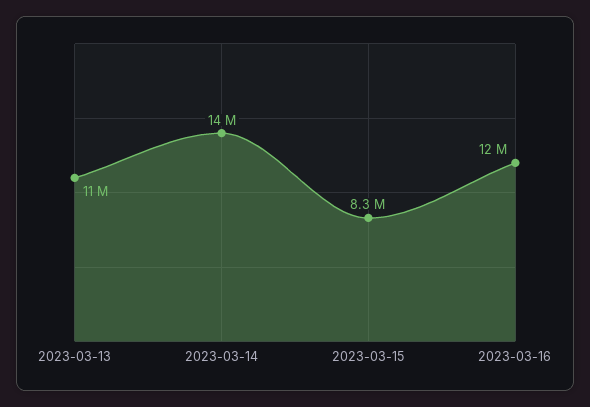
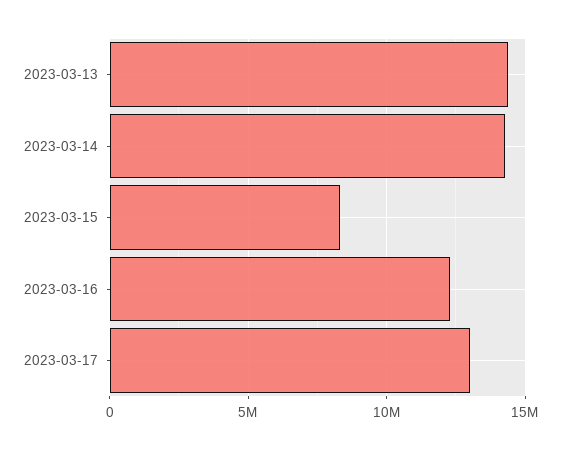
2023-03-13: 11000000 -> 14500000
2023-03-17: none -> 13000000

